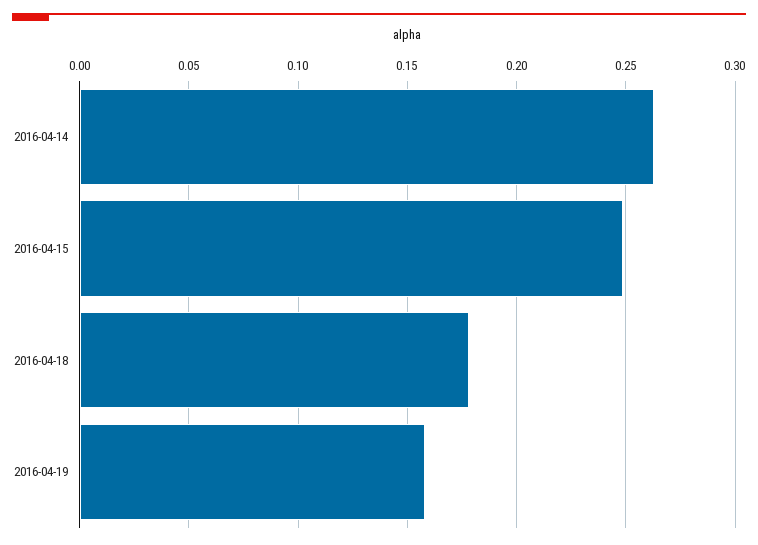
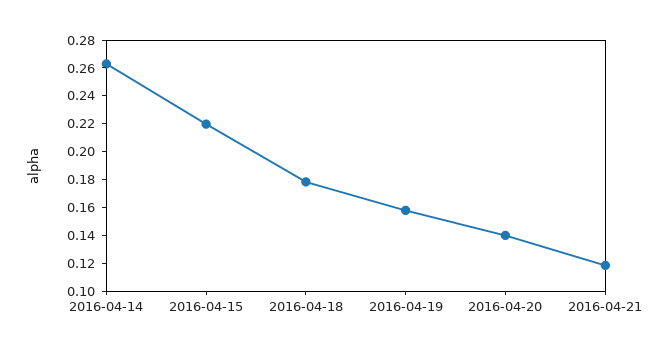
2016-04-15: 0.25 -> 0.22
2016-04-20: none -> 0.14
2016-04-21: none -> 0.12

